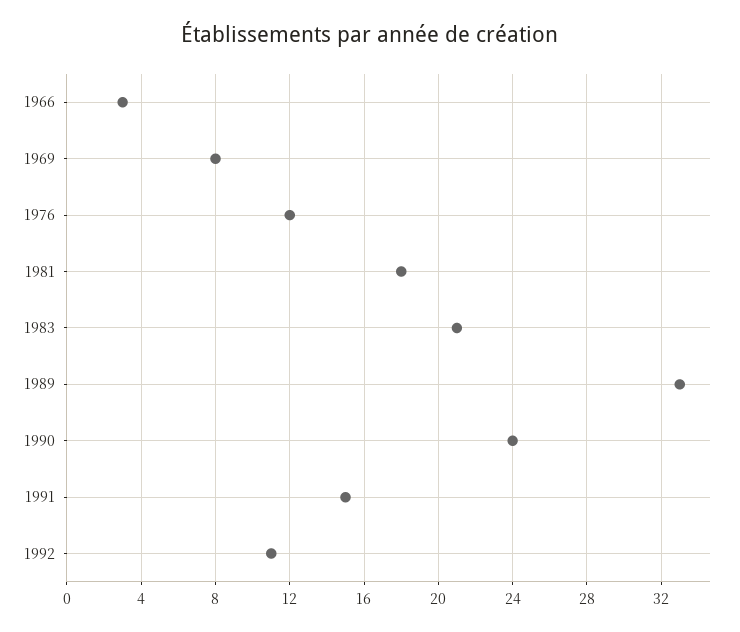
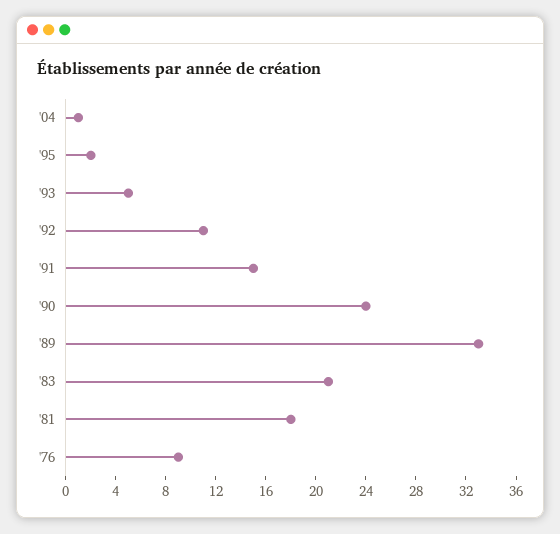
1966: 3 -> none
1969: 8 -> none
1976: 12 -> 9
'04: none -> 1
'95: none -> 2
'93: none -> 5

